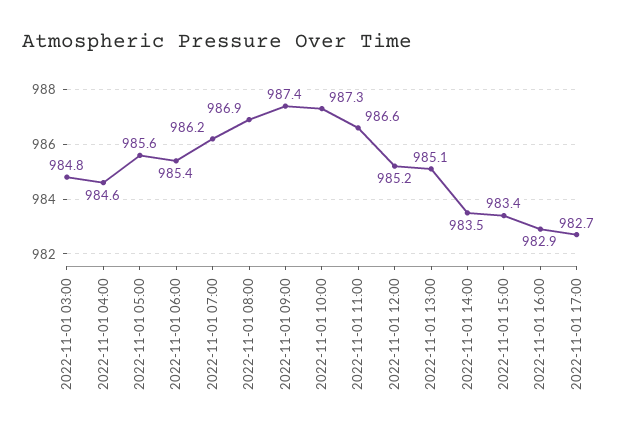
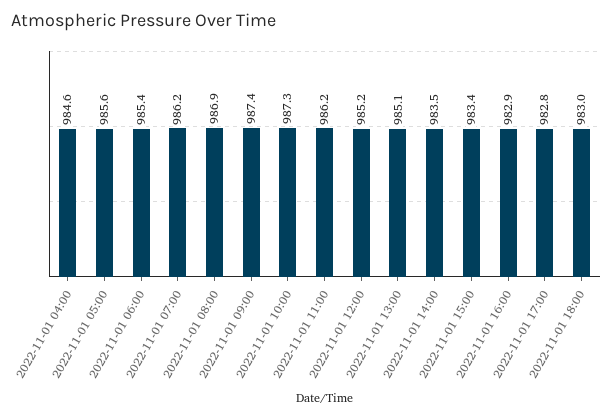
2022-11-01 03:00: 984.8 -> none
2022-11-01 11:00: 986.6 -> 986.2
2022-11-01 17:00: 982.7 -> 982.8
2022-11-01 18:00: none -> 983

